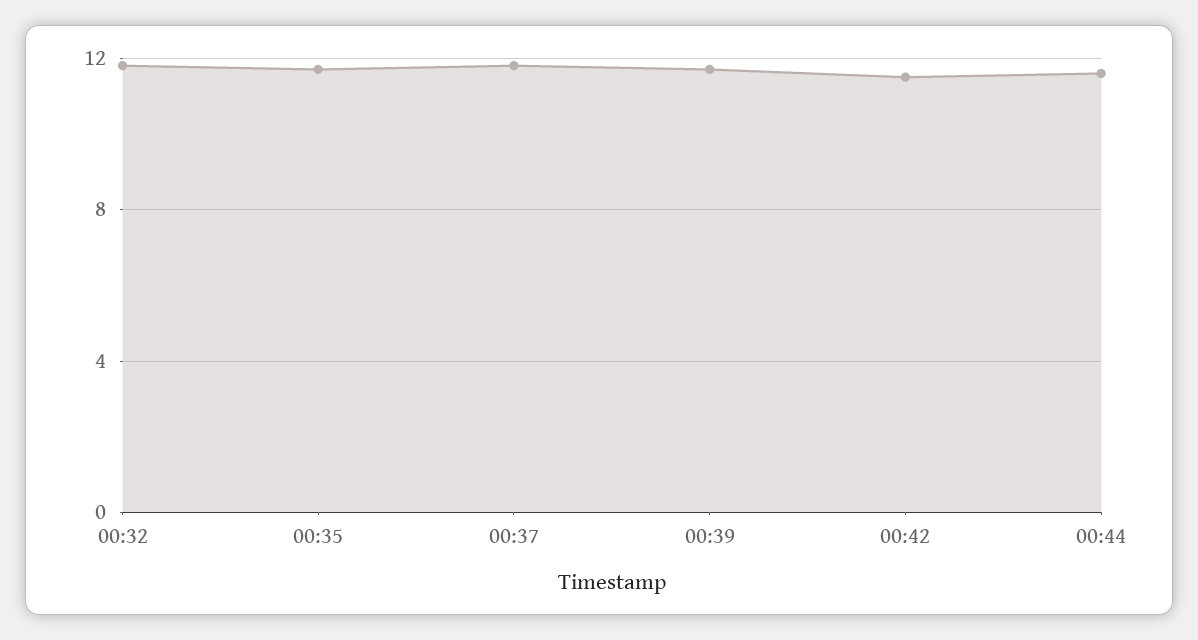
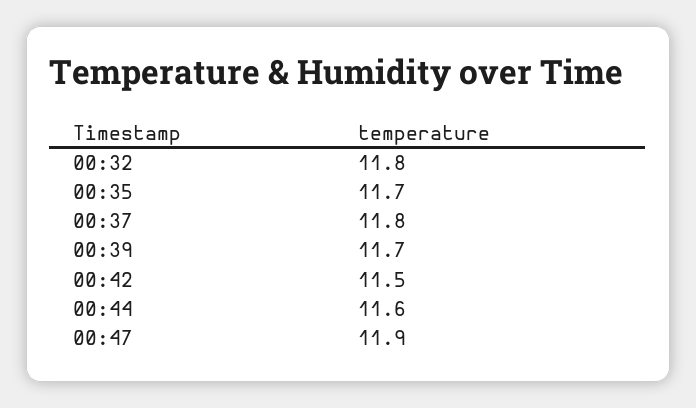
00:47: none -> 11.9

